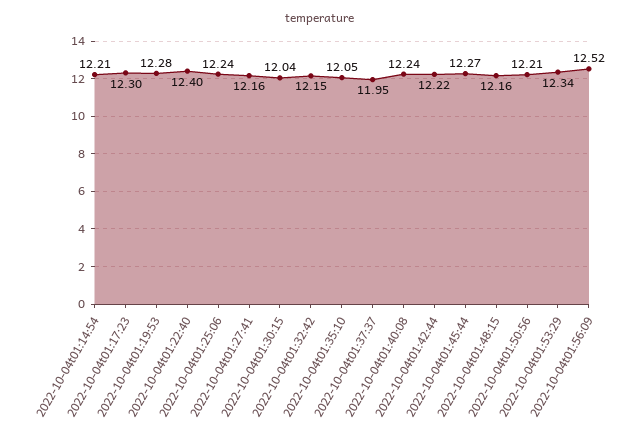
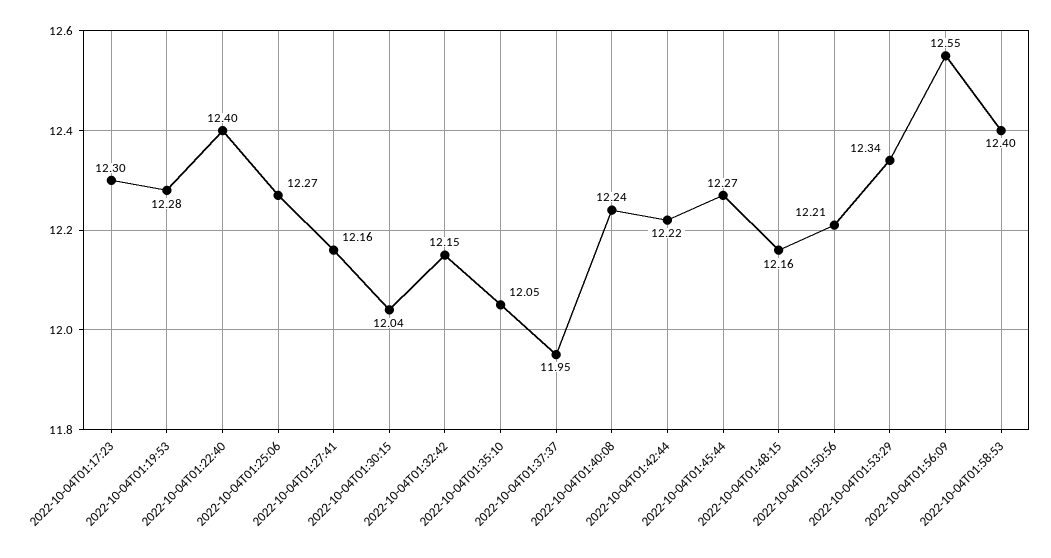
2022-10-04t01:14:54: 12.21 -> none
2022-10-04t01:25:06: 12.24 -> 12.27
2022-10-04t01:56:09: 12.52 -> 12.55
2022-10-04T01:58:53: none -> 12.4

